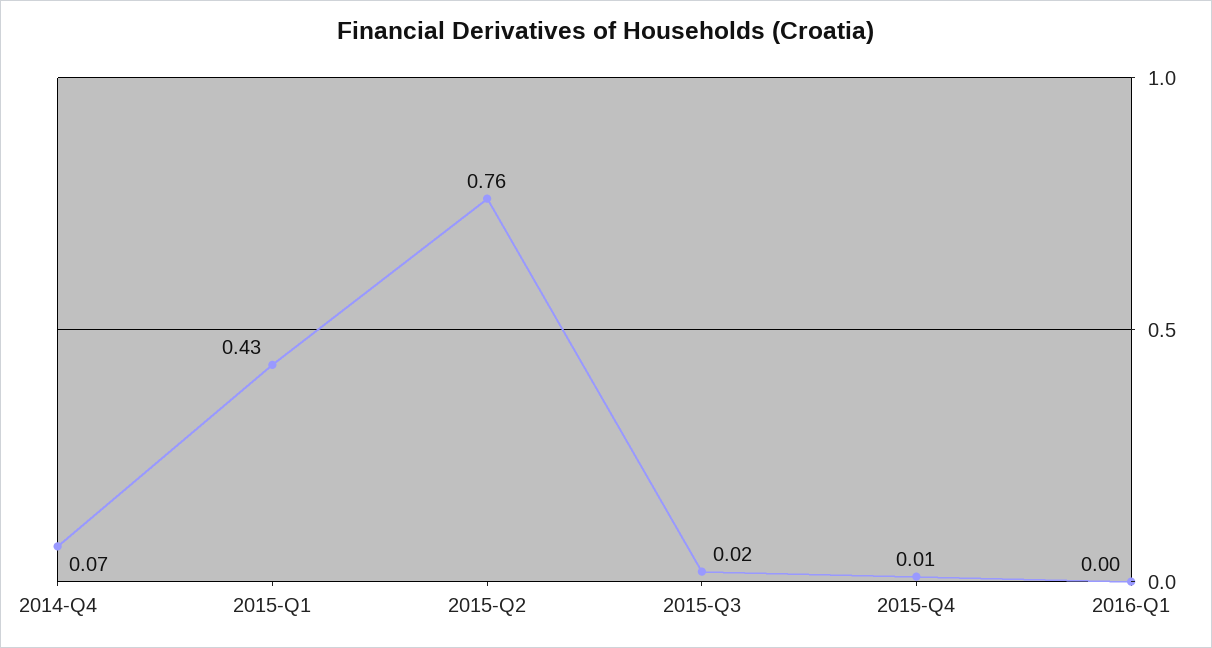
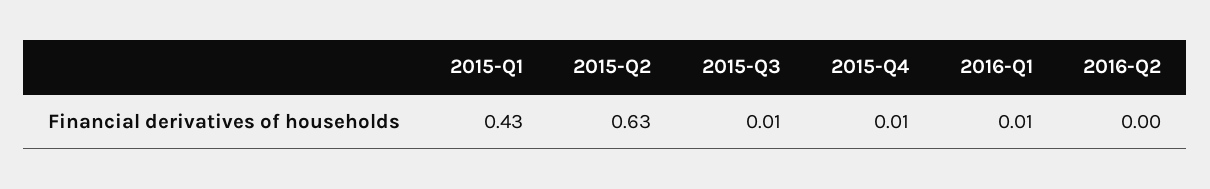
2014-Q4: 0.07 -> none
2015-Q2: 0.76 -> 0.63
2015-Q3: 0.02 -> 0.01
2016-Q1: 0 -> 0.01
2016-Q2: none -> 0

